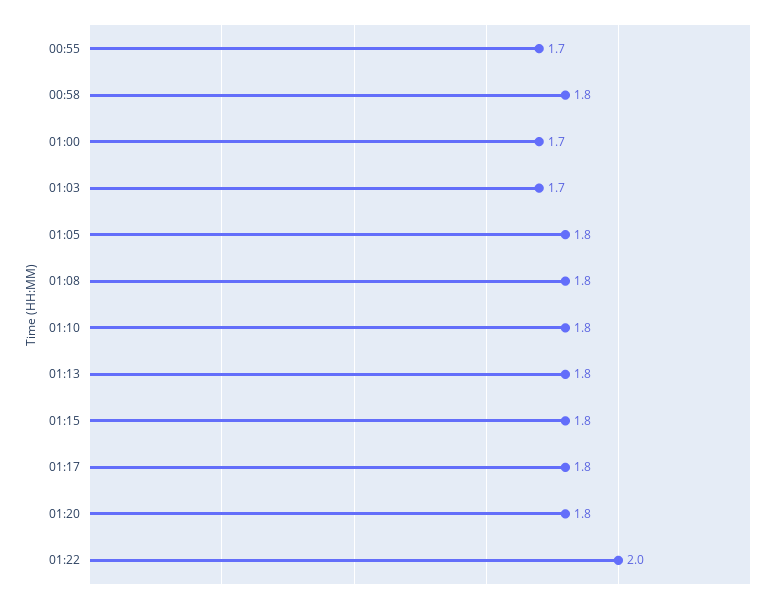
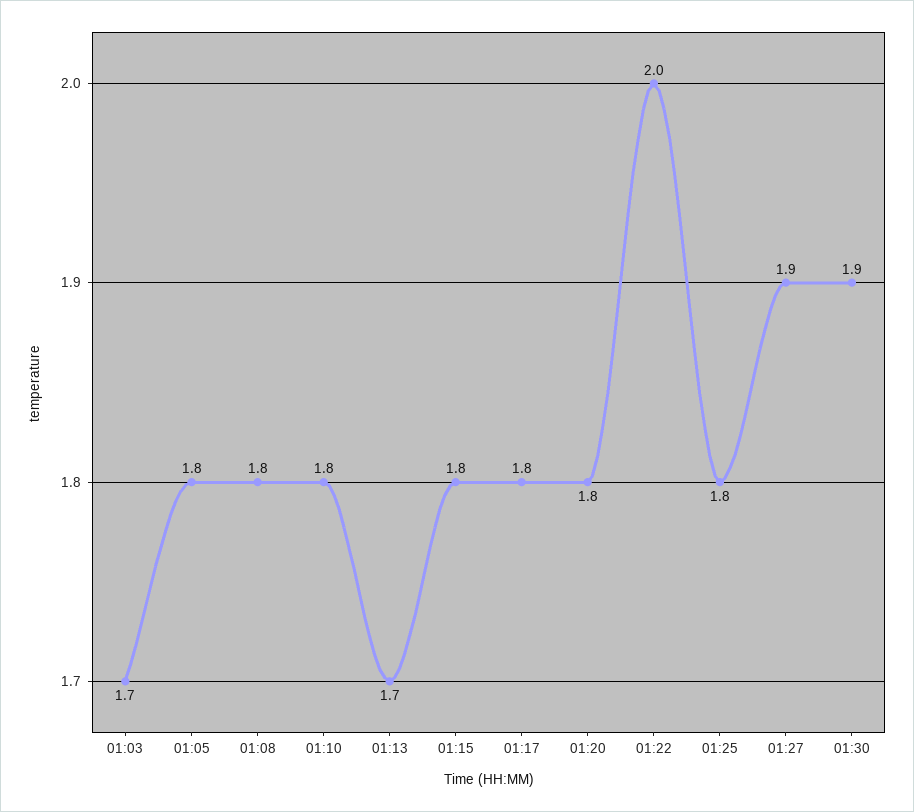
00:55: 1.7 -> none
00:58: 1.8 -> none
01:00: 1.7 -> none
01:13: 1.8 -> 1.7
01:25: none -> 1.8
01:27: none -> 1.9
01:30: none -> 1.9

